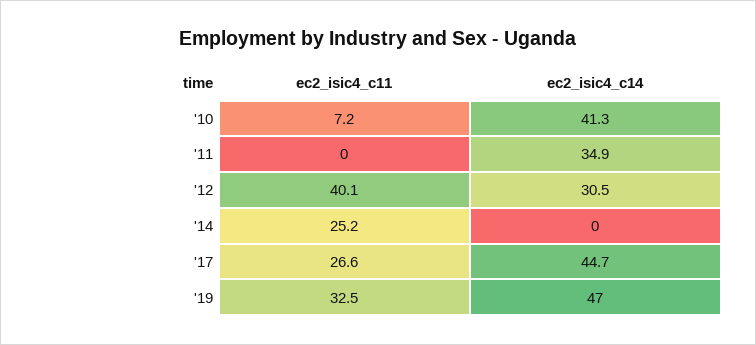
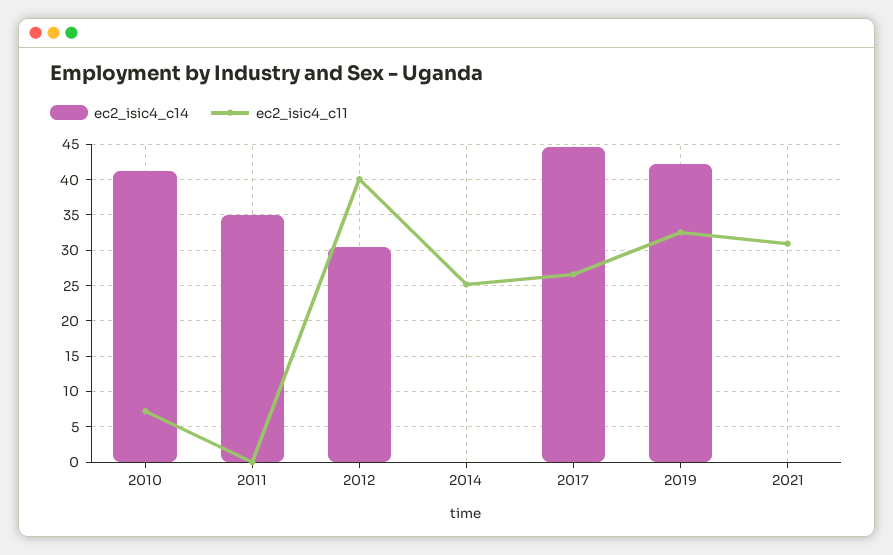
ec2_isic4_c14, '19: 47 -> 42
ec2_isic4_c14, 2021: none -> 0
ec2_isic4_c11, 2021: none -> 31

